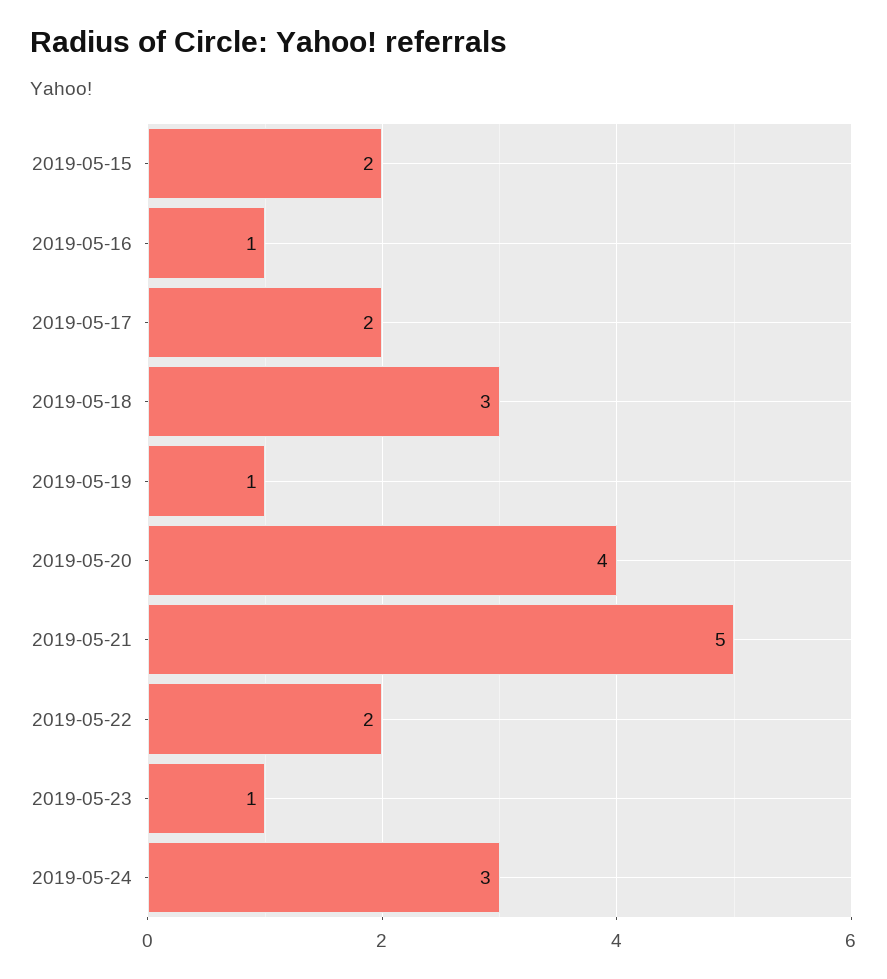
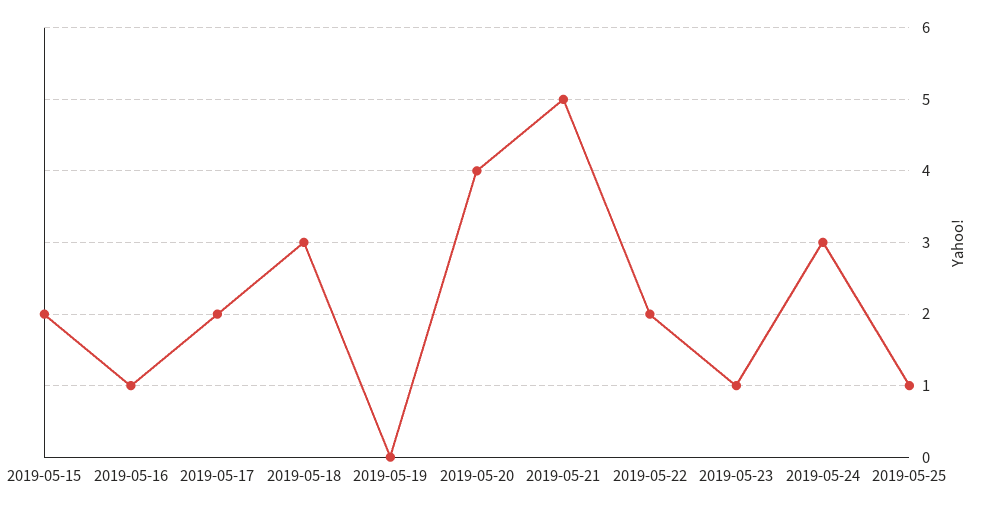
2019-05-19: 1 -> 0
2019-05-25: none -> 1

